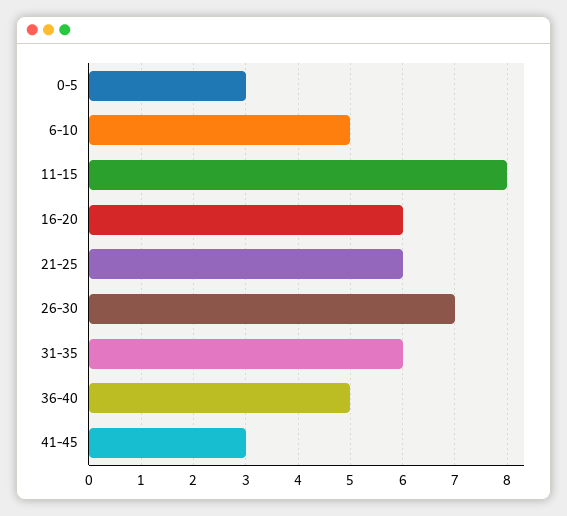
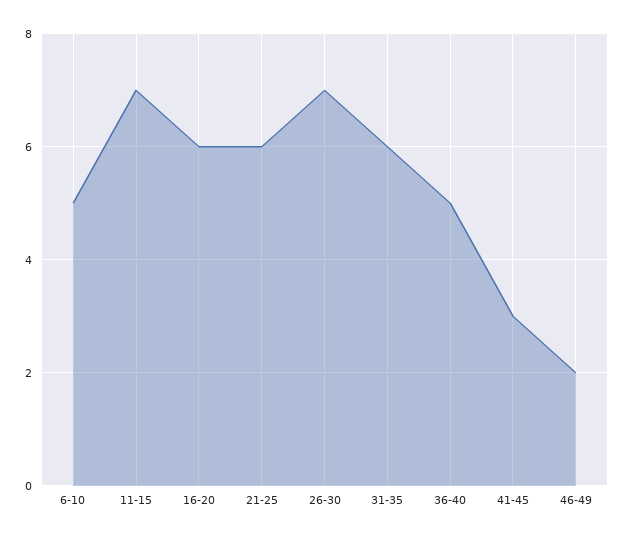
0-5: 3 -> none
11-15: 8 -> 7
46-49: none -> 2

